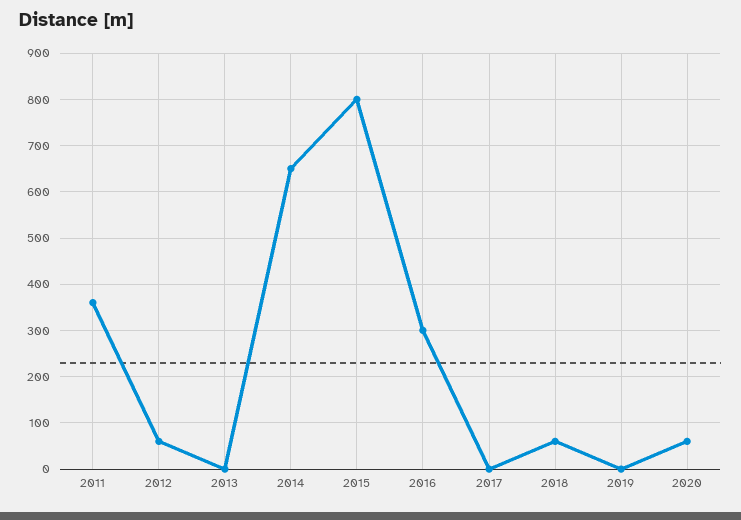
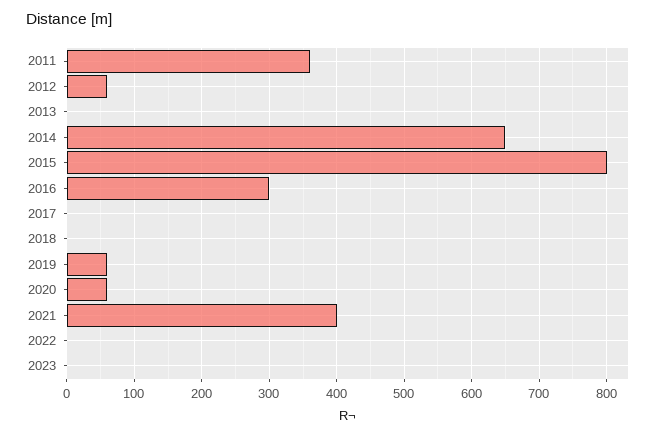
2018: 60 -> 0
2019: 0 -> 60
2021: none -> 400
2022: none -> 0
2023: none -> 0

